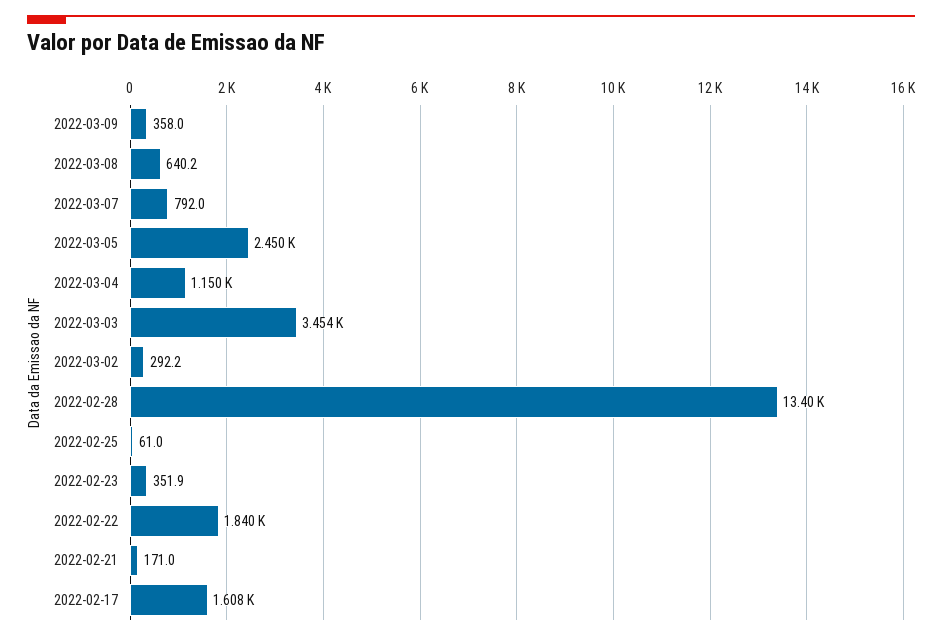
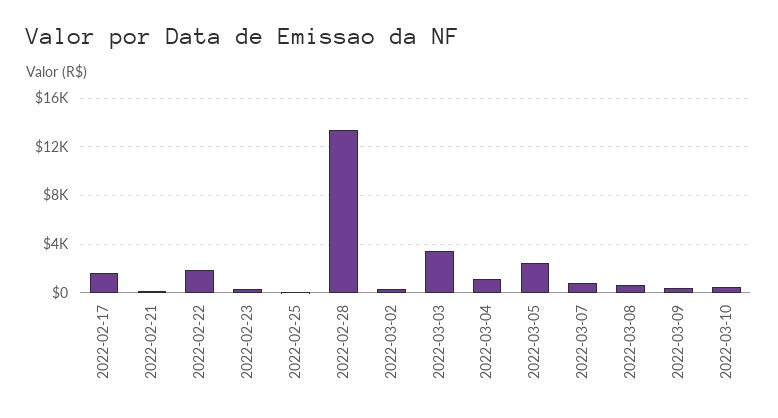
2022-03-10: none -> 500

